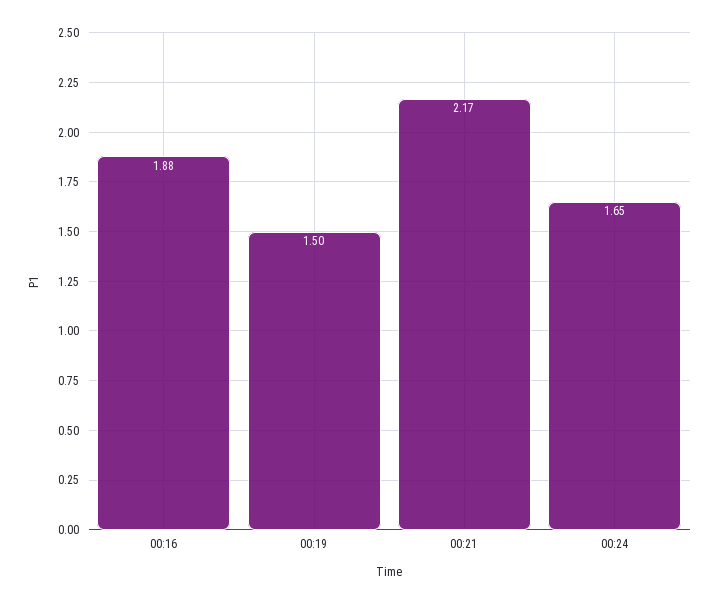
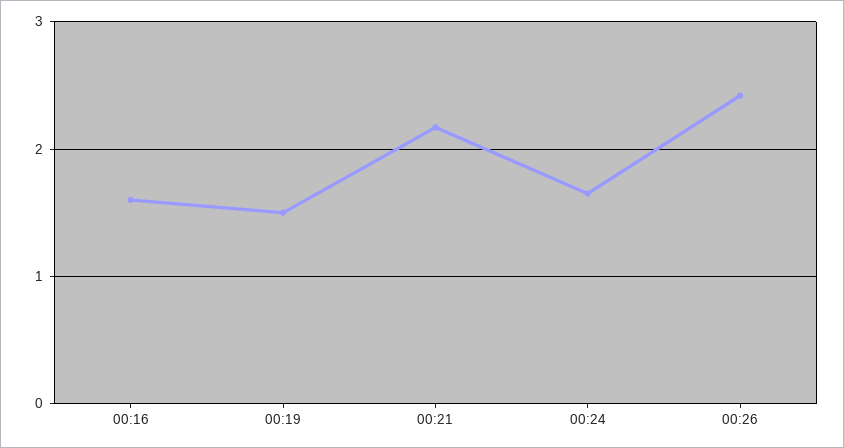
00:16: 1.88 -> 1.6
00:26: none -> 2.4

